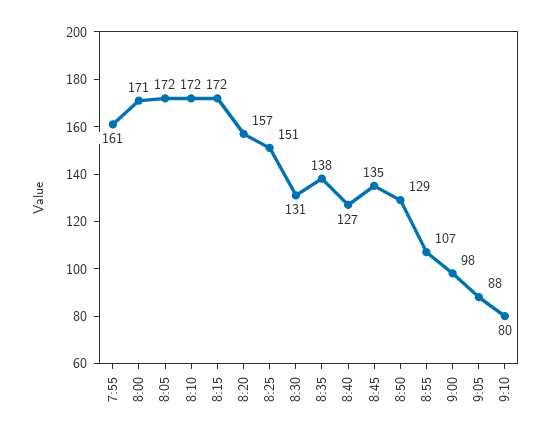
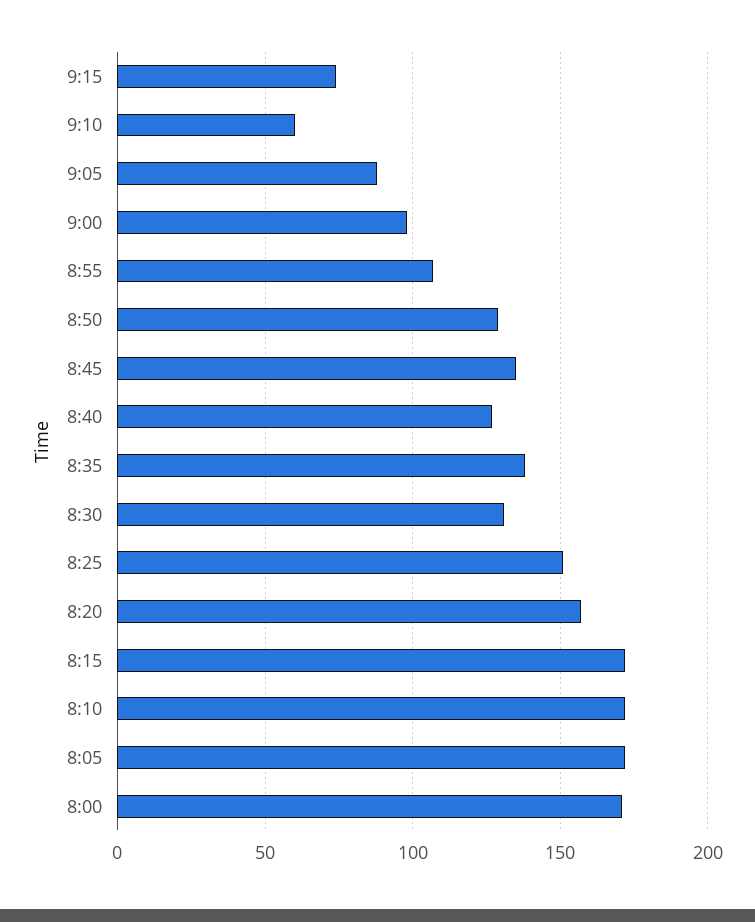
7:55: 161 -> none
9:10: 80 -> 60
9:15: none -> 75

